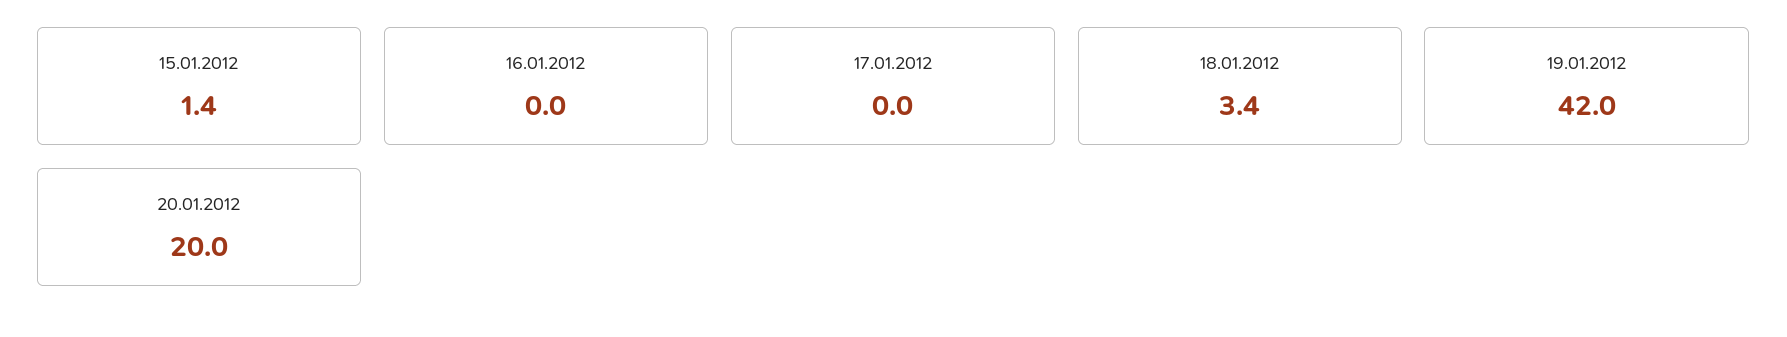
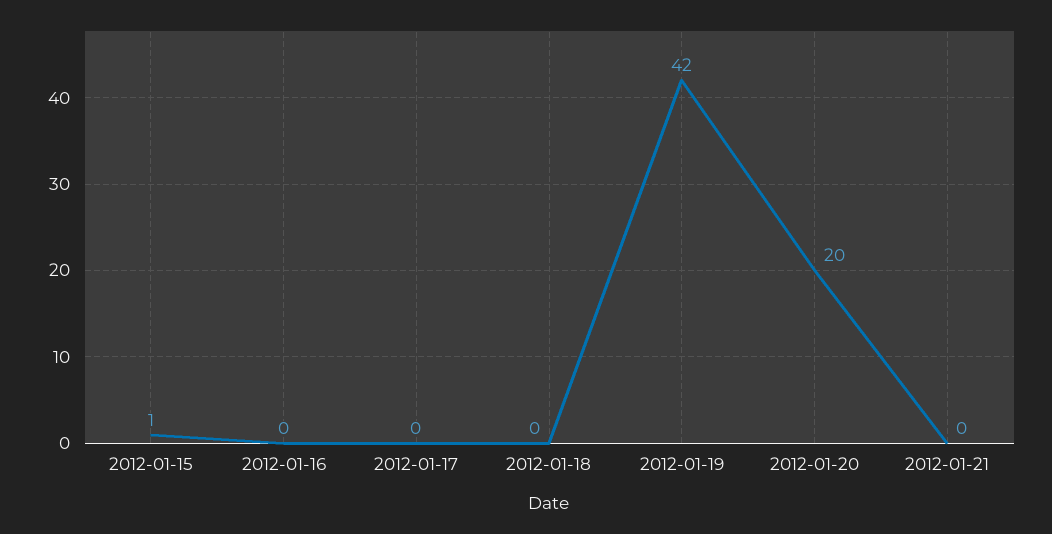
18.01.2012: 3.4 -> 0
2012-01-21: none -> 0

